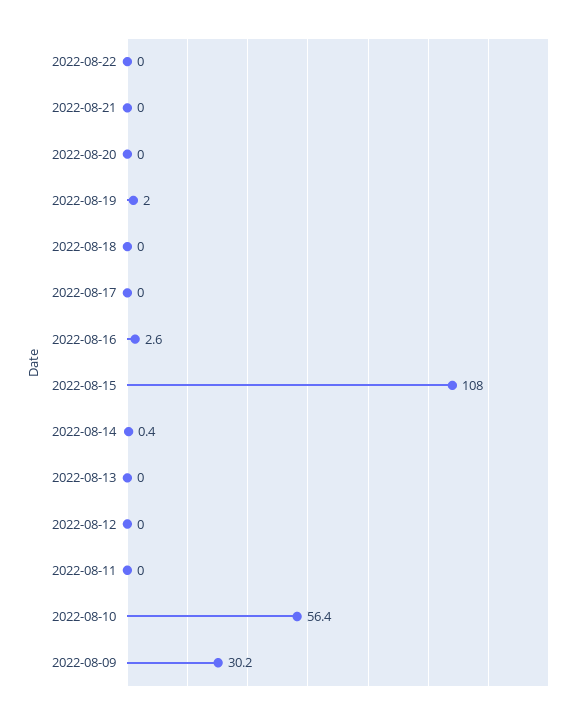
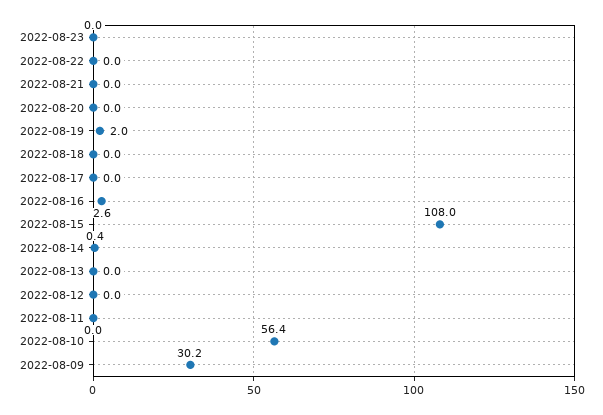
2022-08-23: none -> 0

